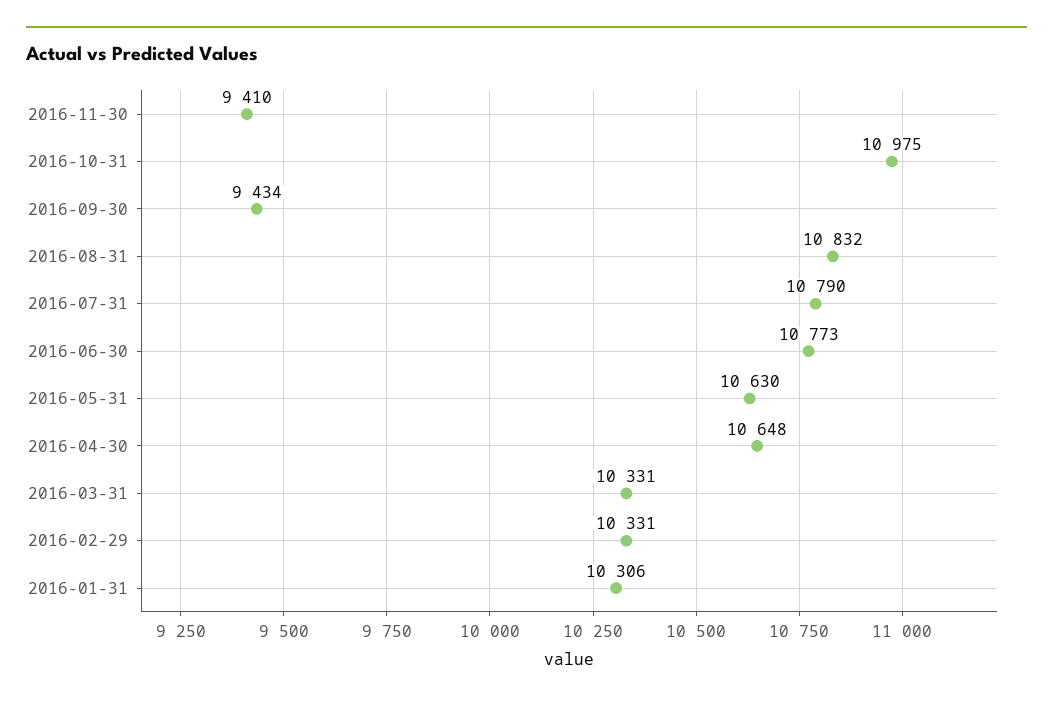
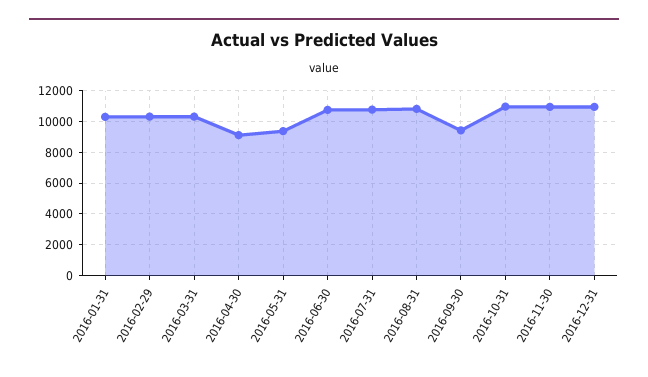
2016-11-30: 9410 -> 11000
2016-05-31: 10630 -> 9500
2016-04-30: 10648 -> 9000
2016-12-31: none -> 11000

